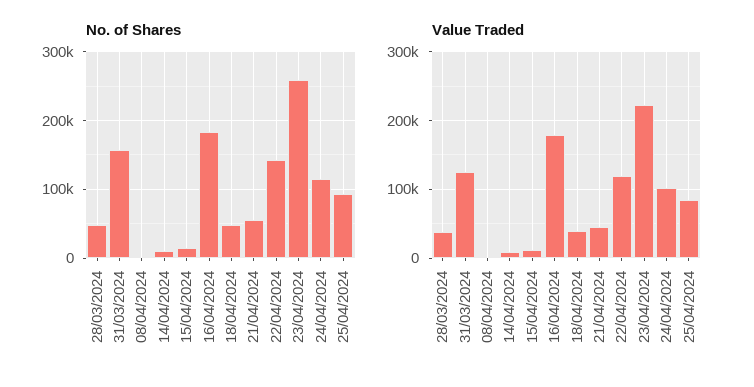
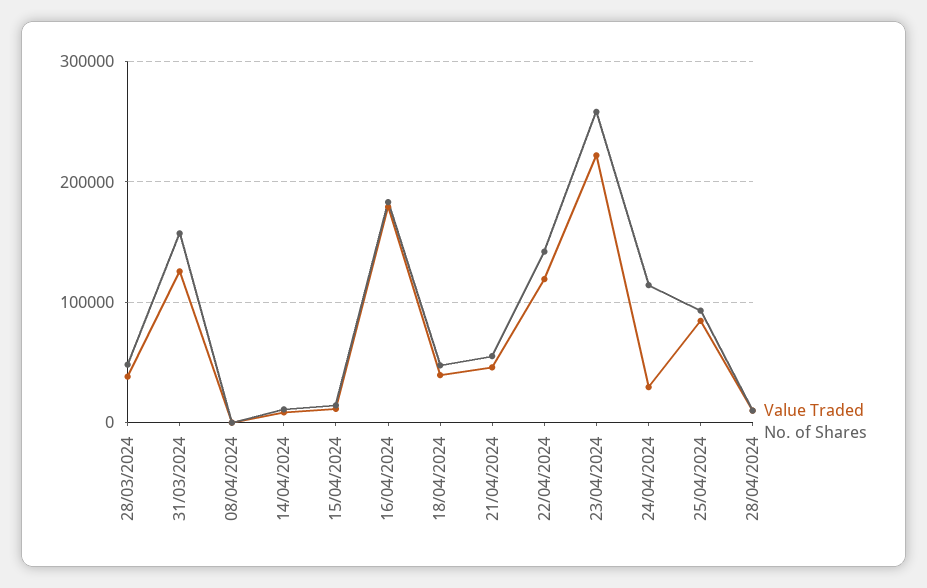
Value Traded, 24/04/2024: 100000 -> 30000
Value Traded, 28/04/2024: none -> 10000
No. of Shares, 28/04/2024: none -> 10000

